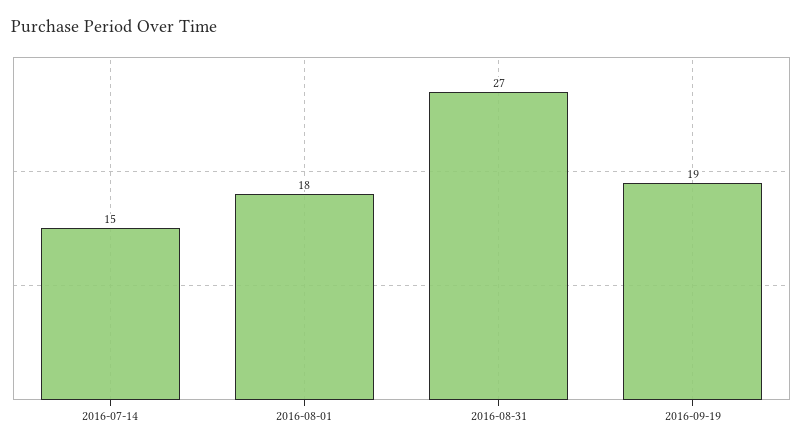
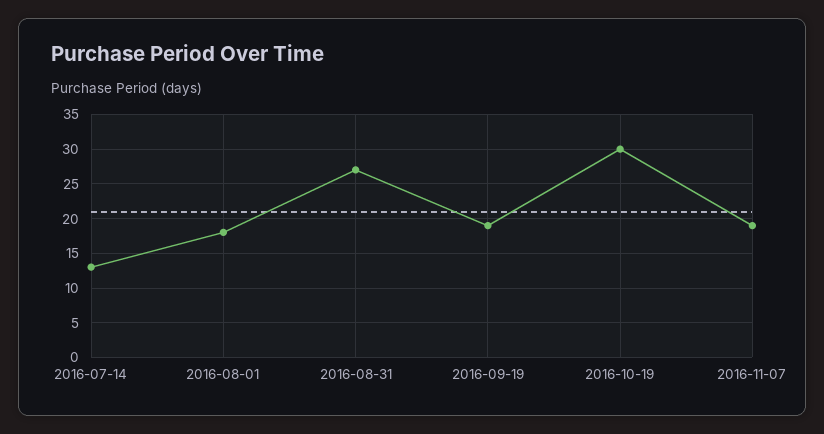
2016-07-14: 15 -> 13
2016-10-19: none -> 30
2016-11-07: none -> 19

